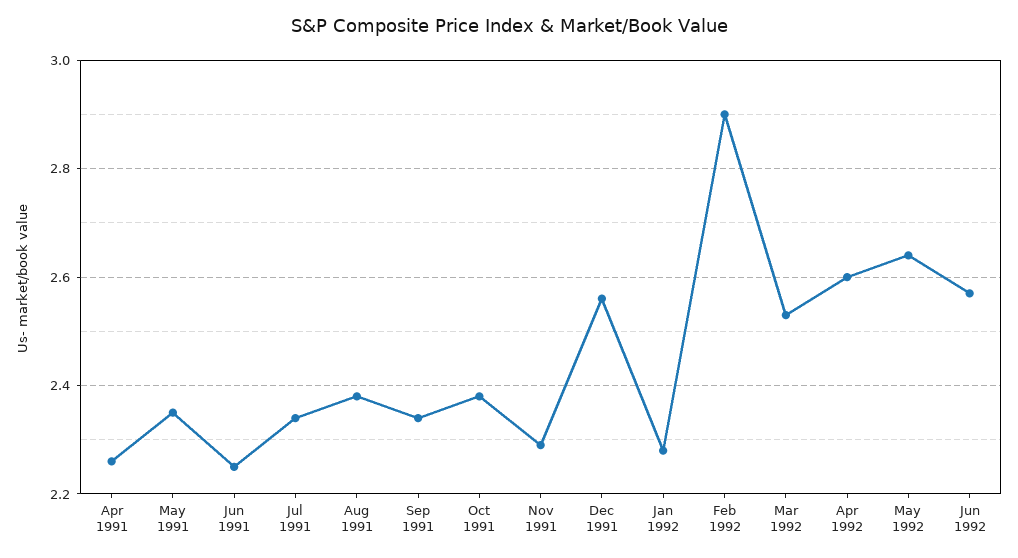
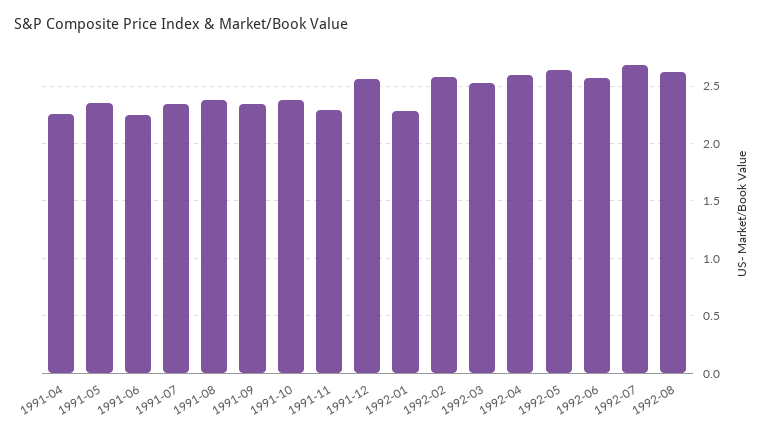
Feb 1992: 2.9 -> 2.6
1992-07: none -> 2.7
1992-08: none -> 2.6

